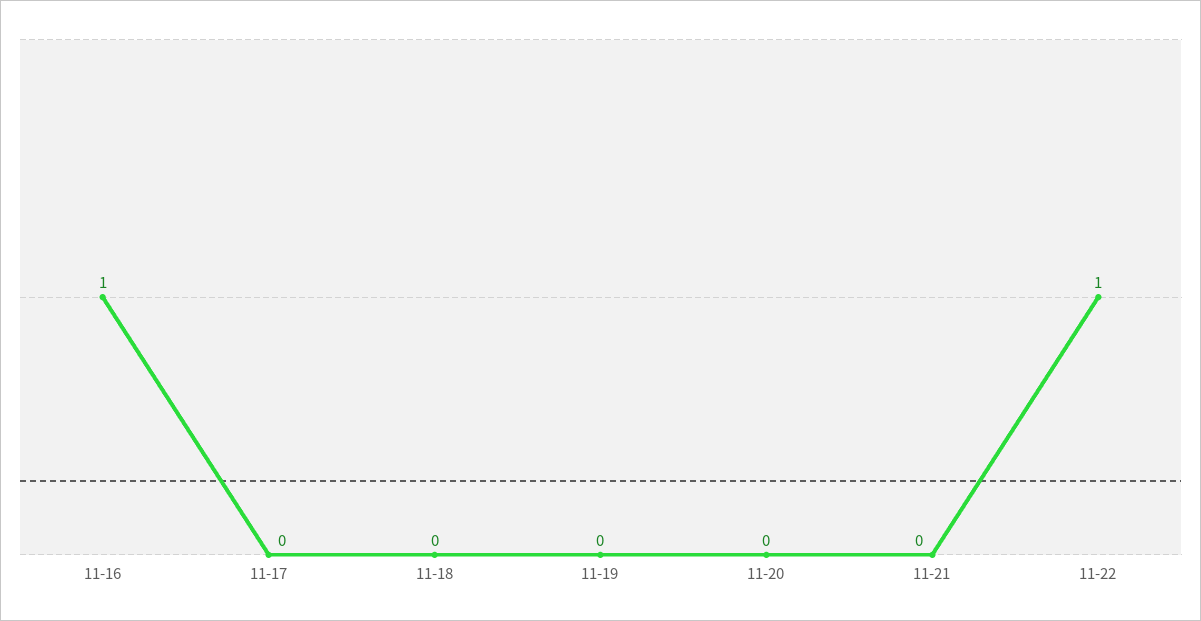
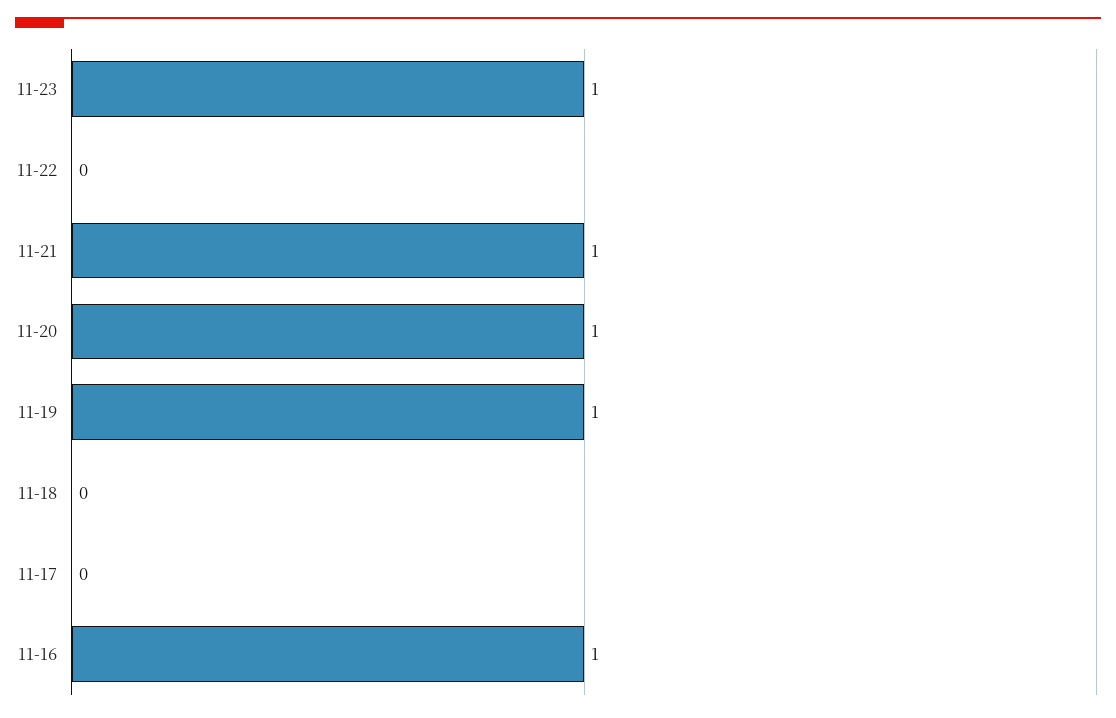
11-19: 0 -> 1
11-20: 0 -> 1
11-21: 0 -> 1
11-22: 1 -> 0
11-23: none -> 1

